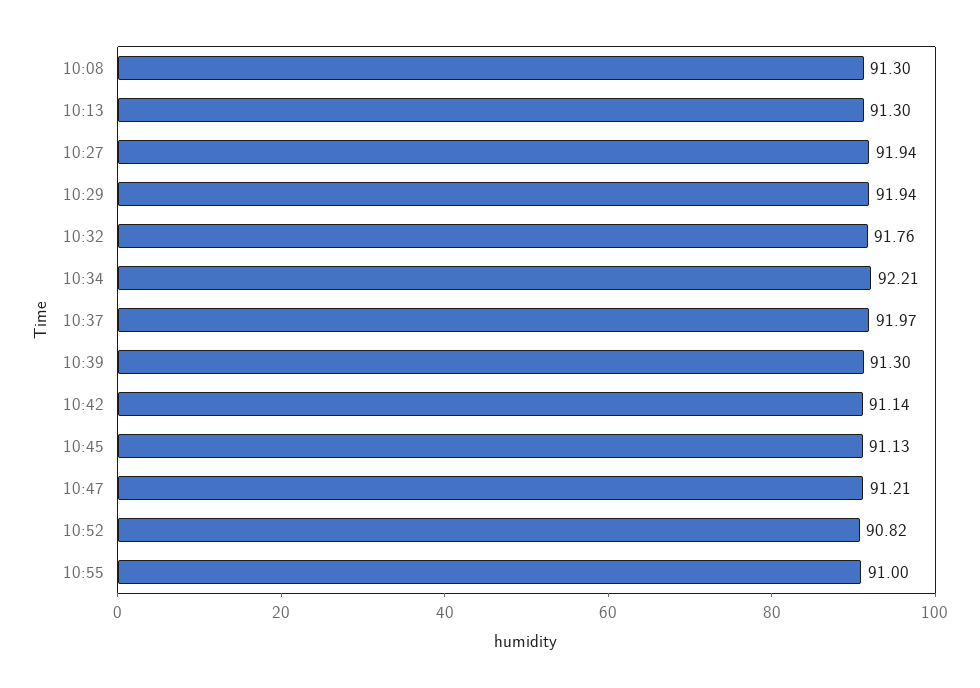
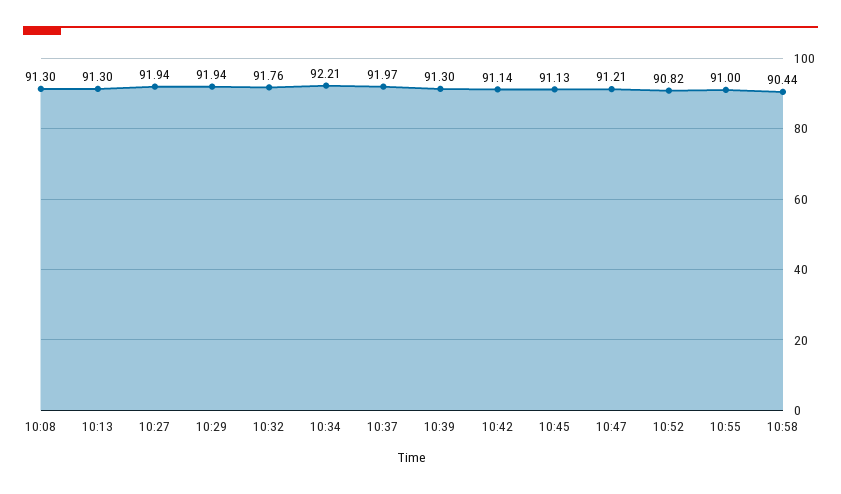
10:58: none -> 90.44

